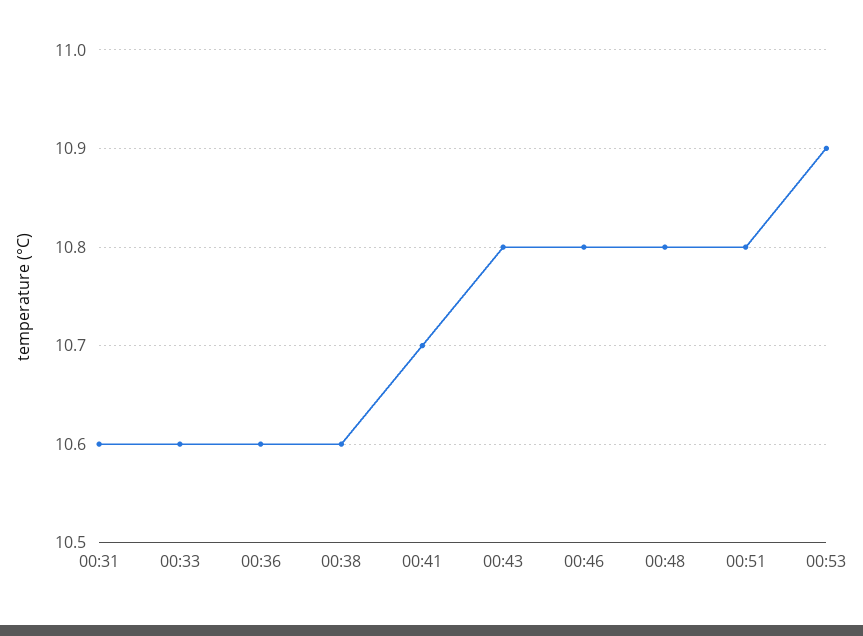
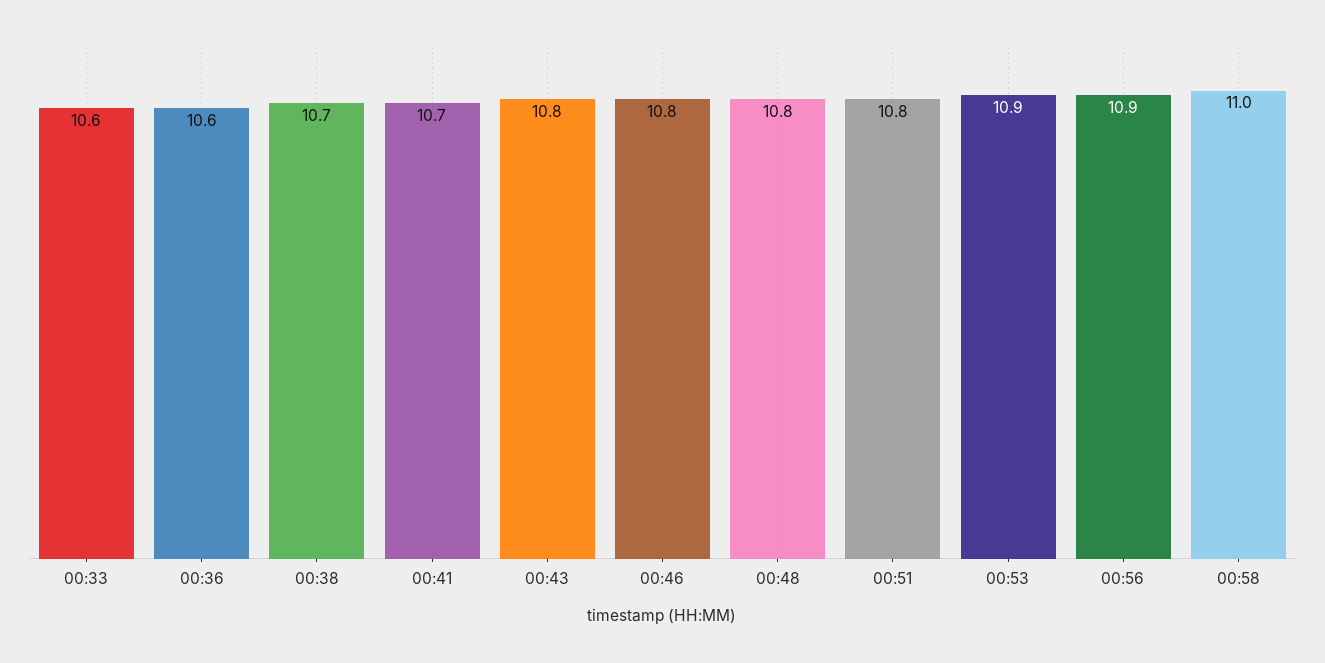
00:31: 10.6 -> none
00:38: 10.6 -> 10.7
00:56: none -> 10.9
00:58: none -> 11

